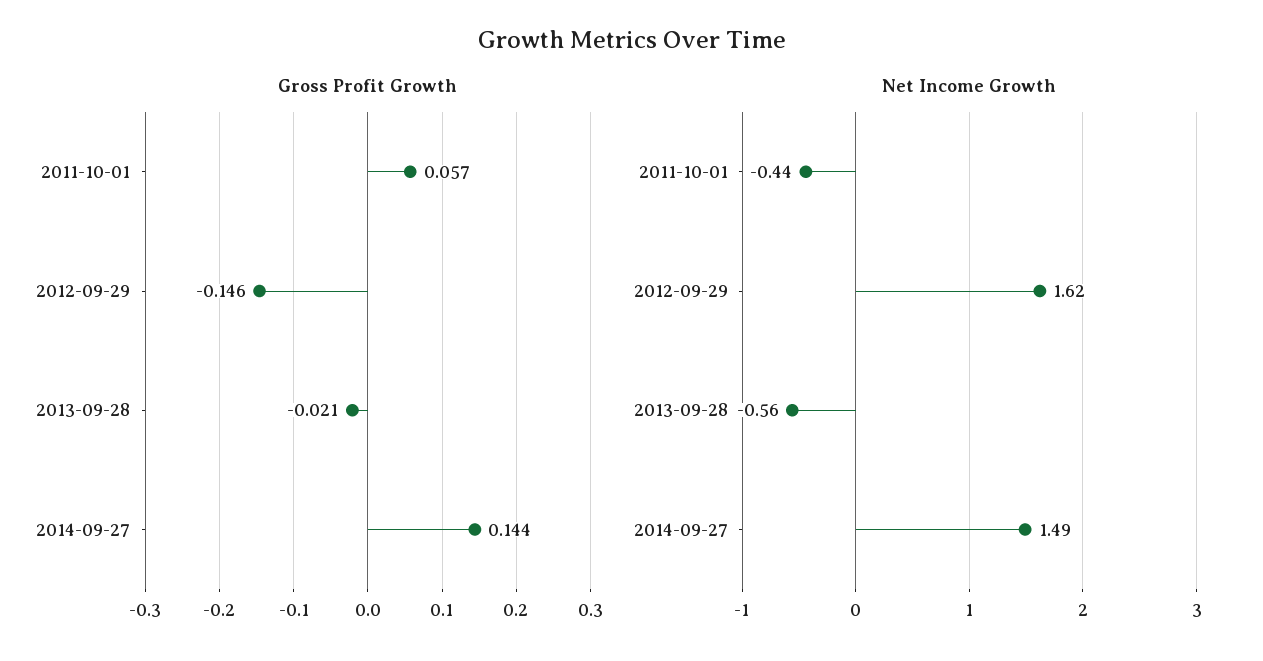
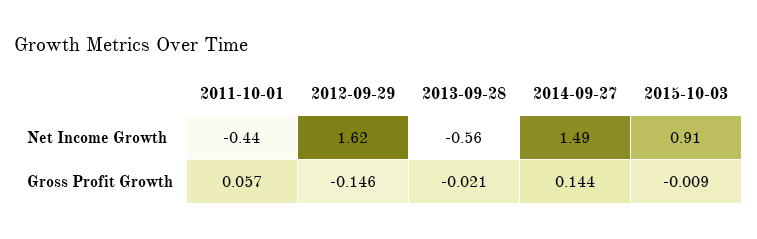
Net Income Growth, 2015-10-03: none -> 0.91
Gross Profit Growth, 2015-10-03: none -> -0.009

